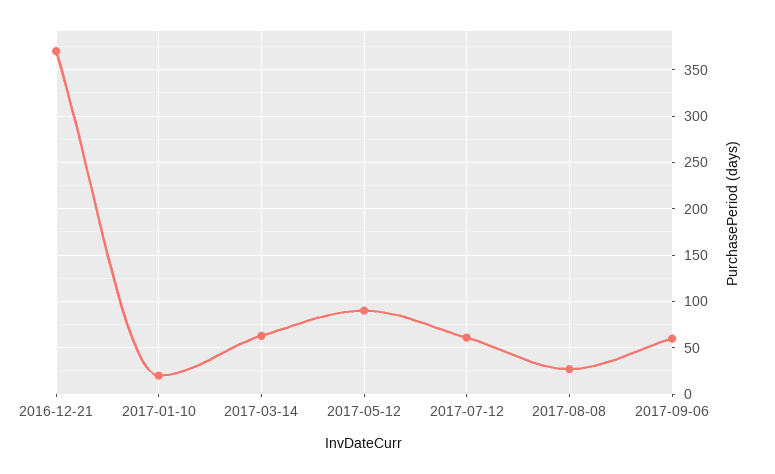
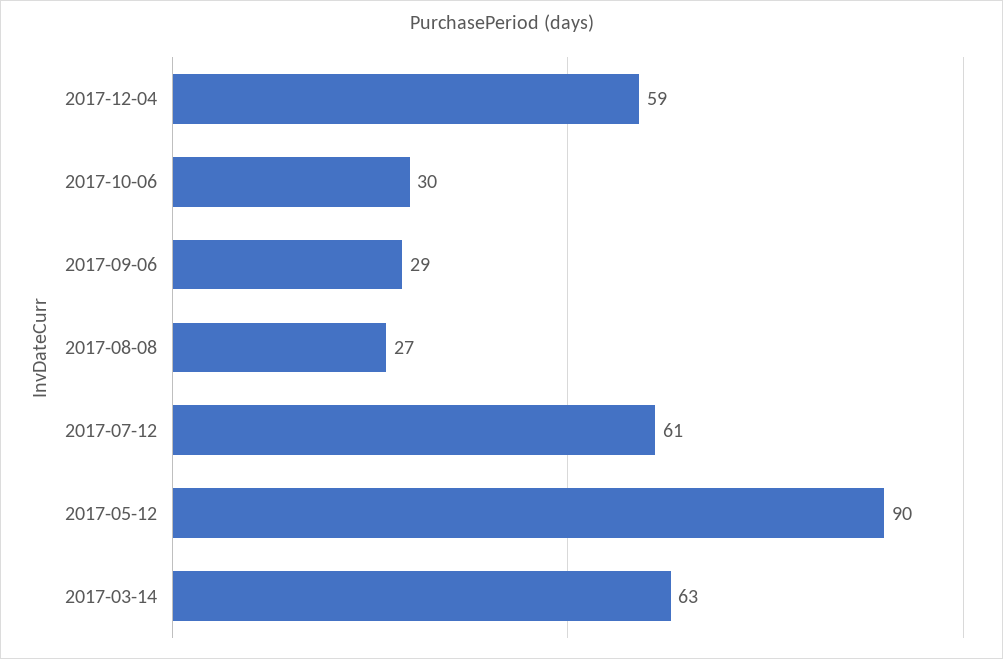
2016-12-21: 370 -> none
2017-01-10: 20 -> none
2017-09-06: 60 -> 29
2017-12-04: none -> 59
2017-10-06: none -> 30

